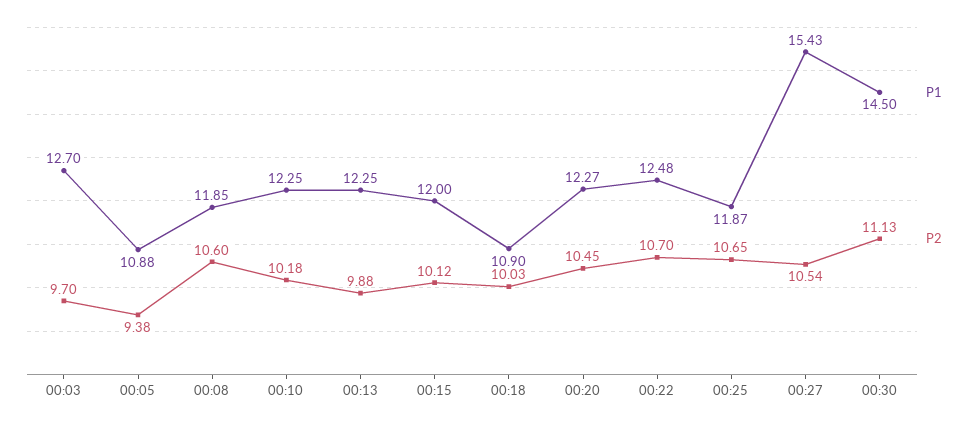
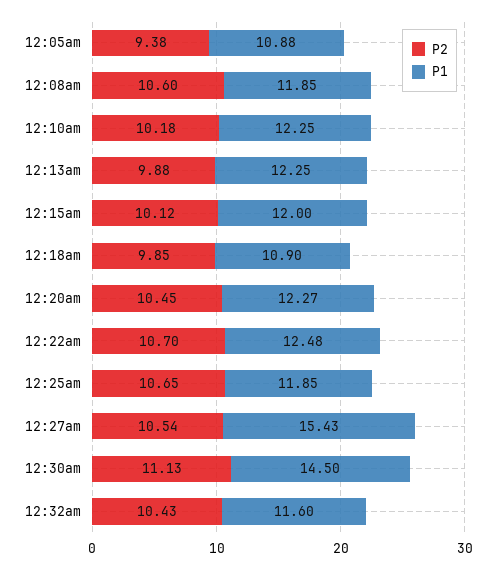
P1, 00:03: 12.7 -> none
P2, 00:03: 9.7 -> none
P2, 00:18: 10.03 -> 9.85
P1, 00:25: 11.87 -> 11.85
P2, 12:32am: none -> 10.43
P1, 12:32am: none -> 11.6

